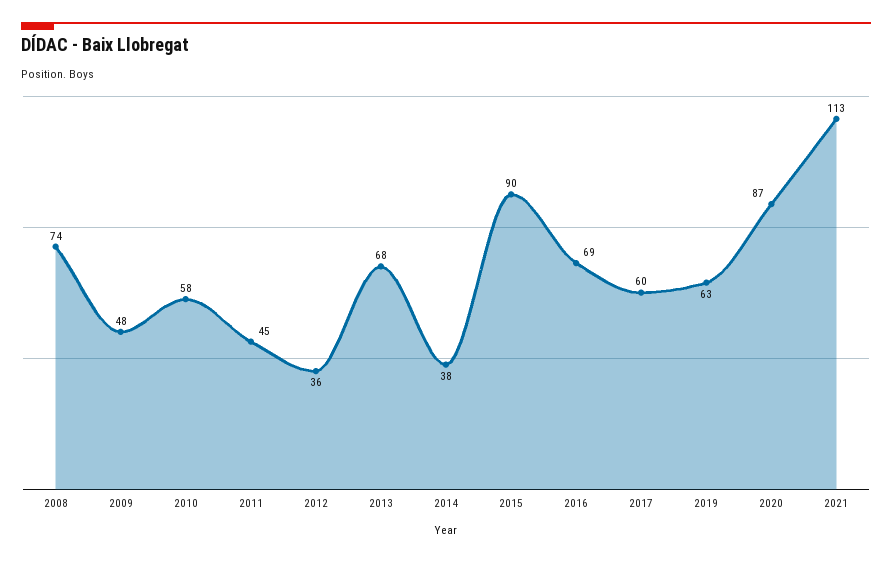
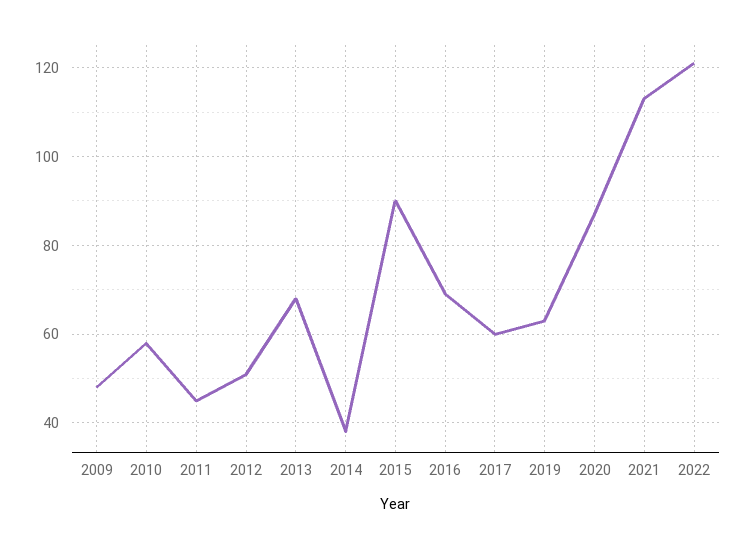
2008: 74 -> none
2012: 36 -> 50
2022: none -> 120

